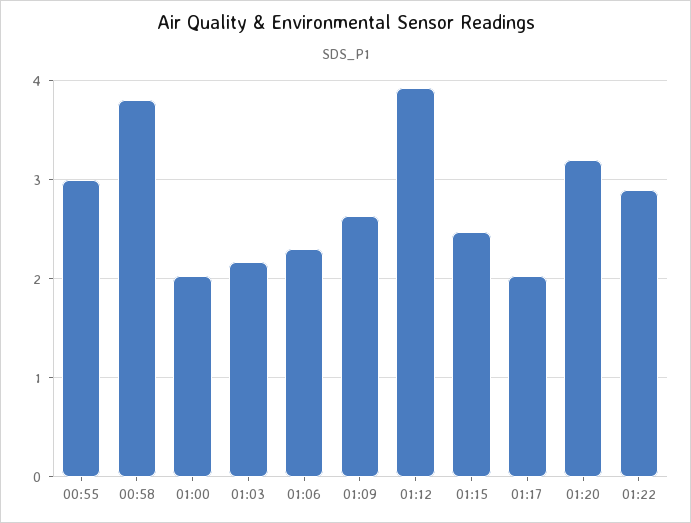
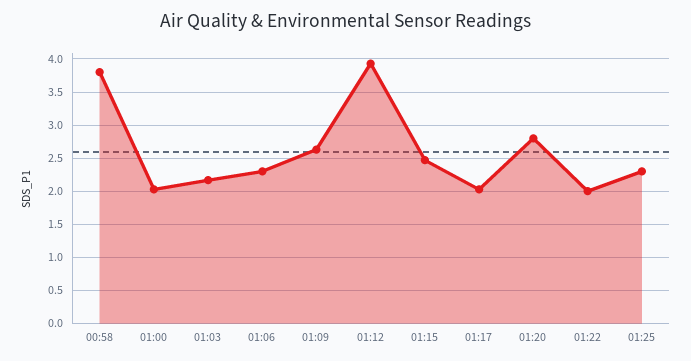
00:55: 3 -> none
01:20: 3.2 -> 2.8
01:22: 2.9 -> 2
01:25: none -> 2.3

